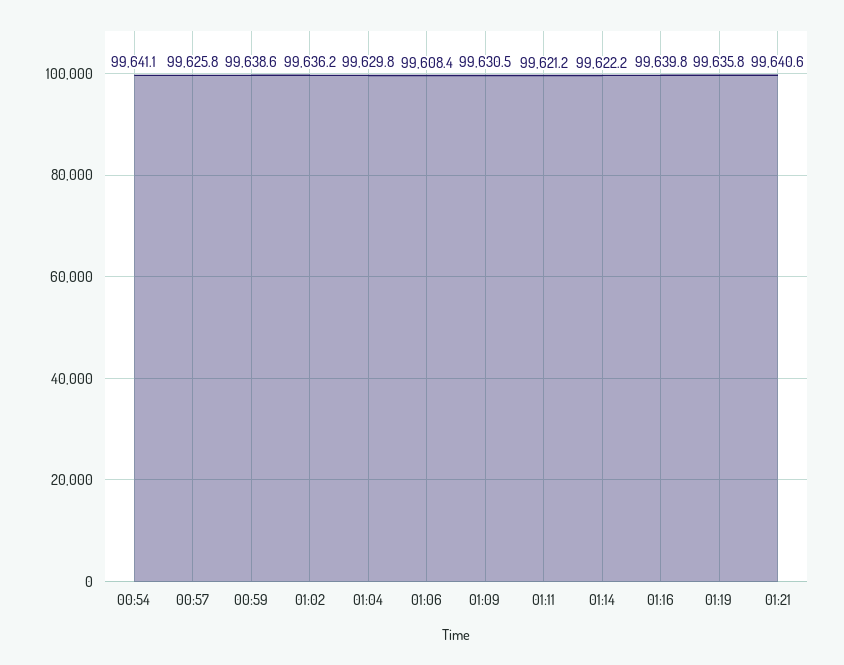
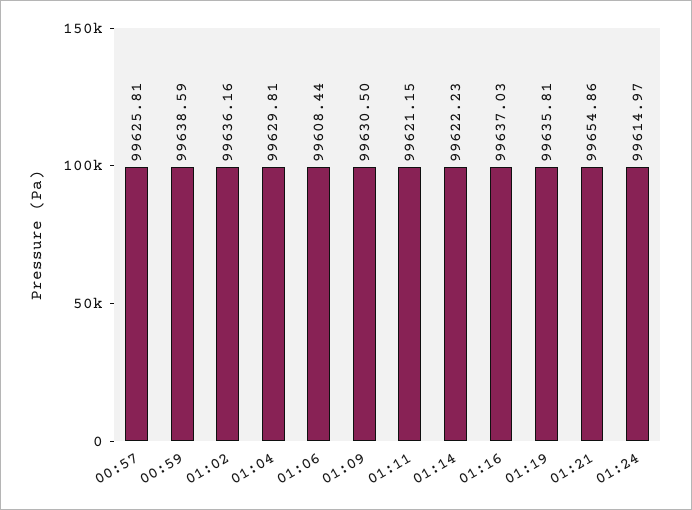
00:54: 99641.1 -> none
01:16: 99639.8 -> 99637.03
01:21: 99640.6 -> 99654.86
01:24: none -> 99614.97

